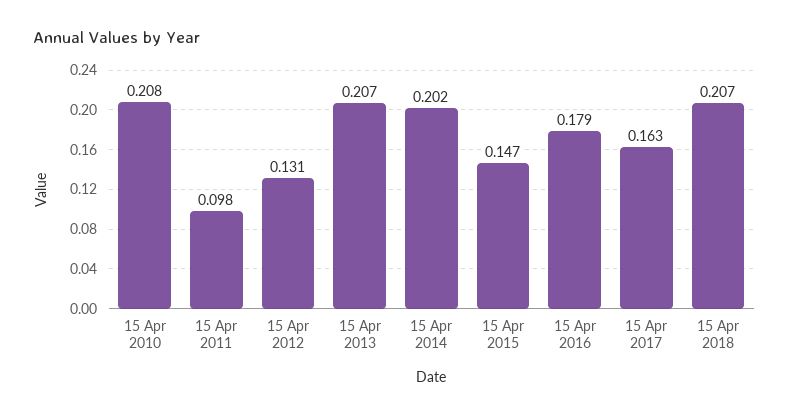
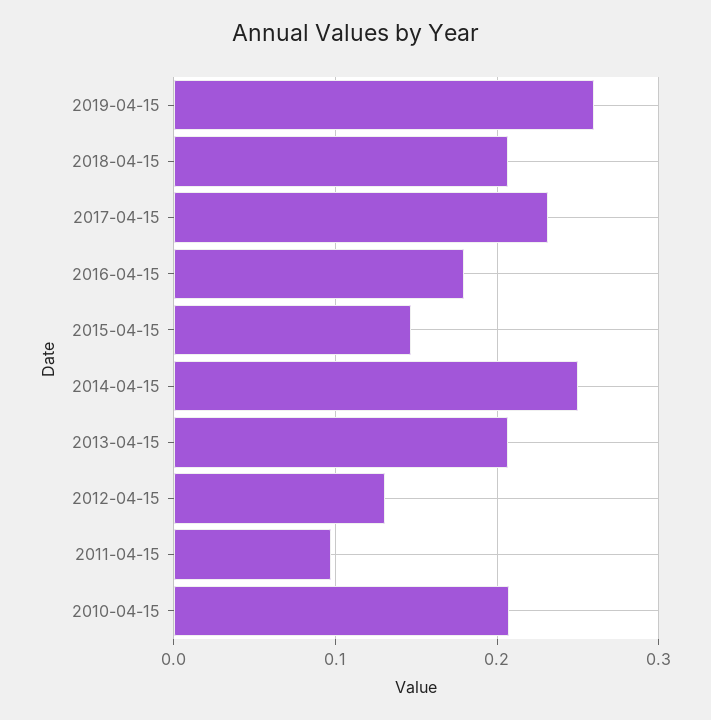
15 Apr 2014: 0.202 -> 0.25
15 Apr 2017: 0.163 -> 0.23
2019-04-15: none -> 0.26

